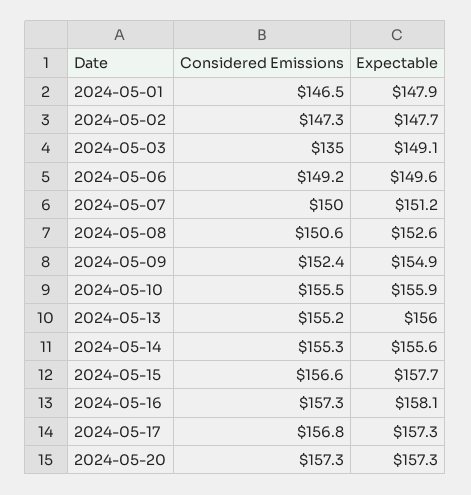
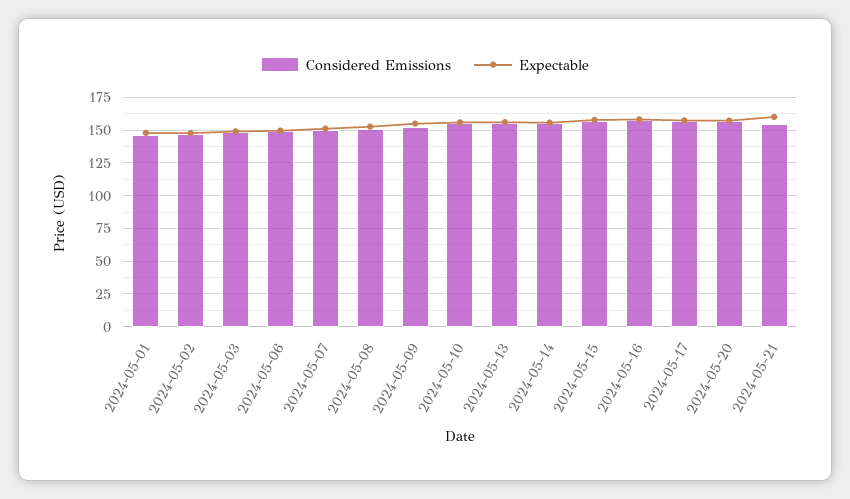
Considered Emissions, 2024-05-03: 135 -> 150
Considered Emissions, 2024-05-21: none -> 155
Expectable, 2024-05-21: none -> 160

